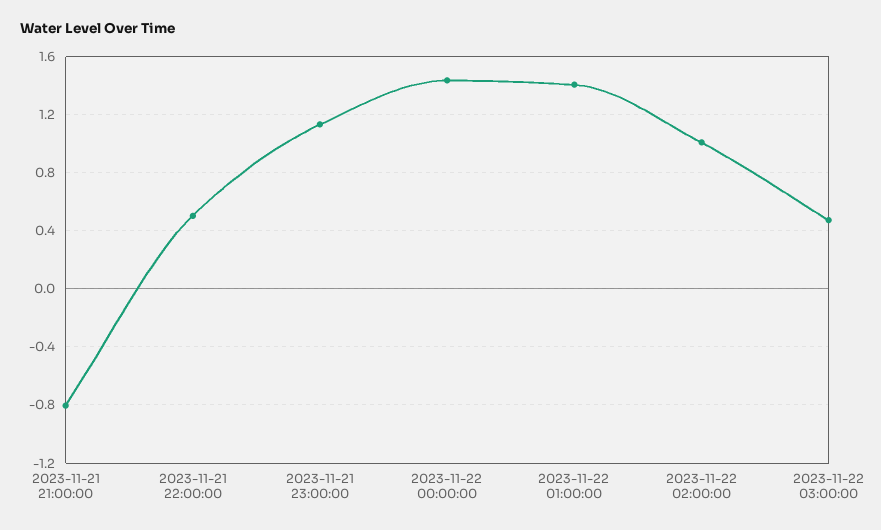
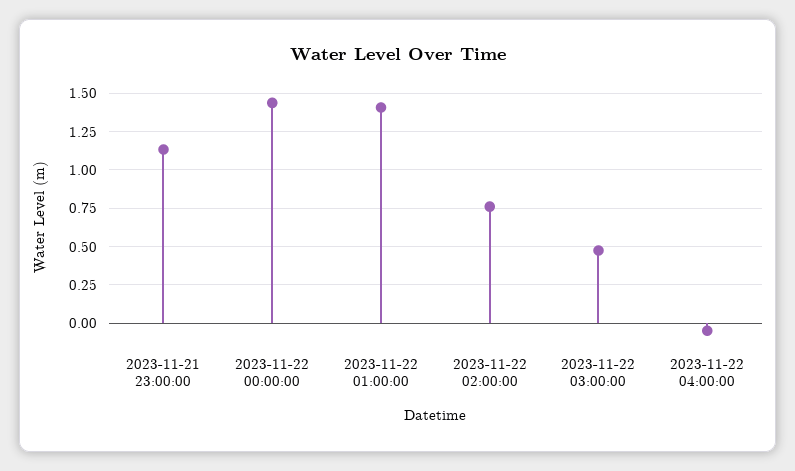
2023-11-21 21:00:00: -0.8 -> none
2023-11-21 22:00:00: 0.5 -> none
2023-11-22 02:00:00: 1 -> 0.75
2023-11-22 04:00:00: none -> -0.05

